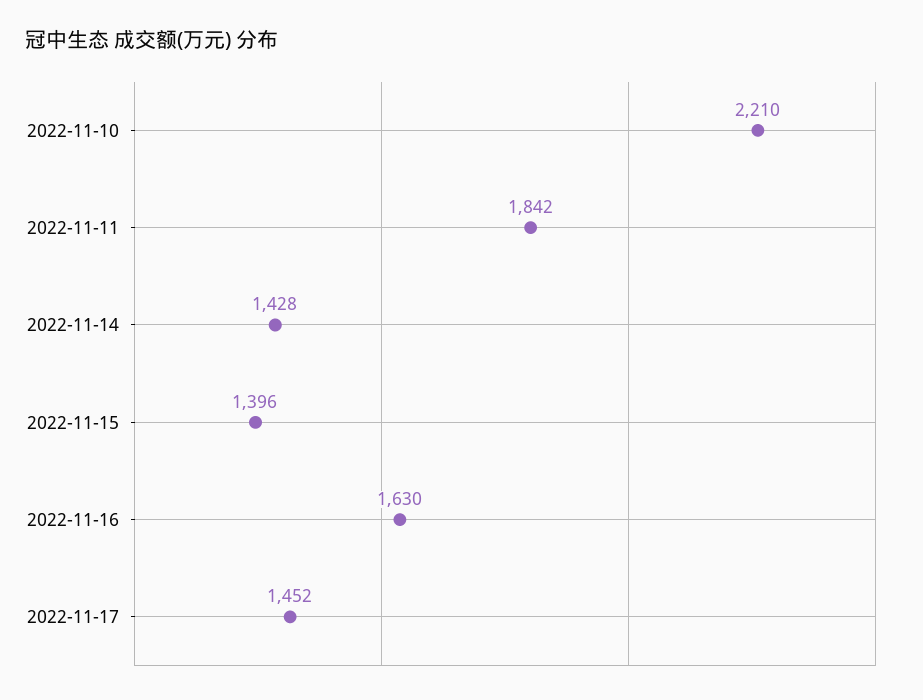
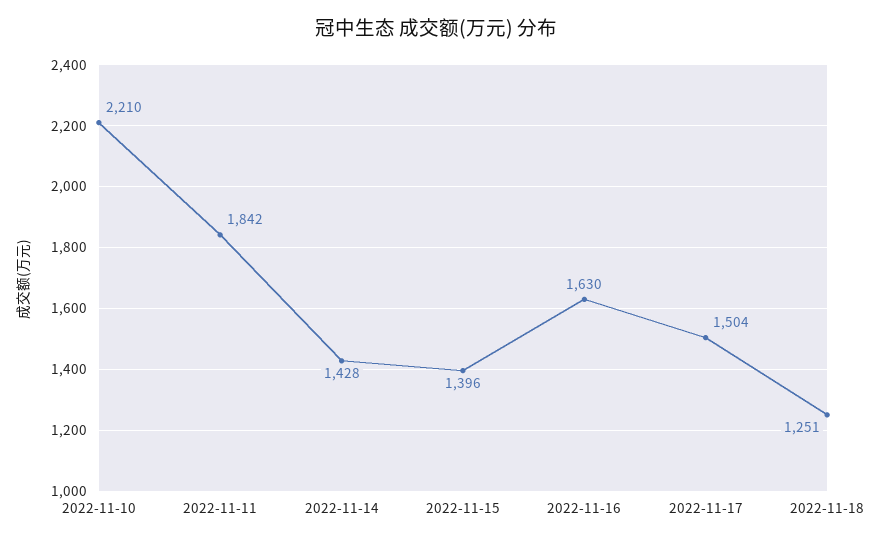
2022-11-17: 1452 -> 1504
2022-11-18: none -> 1251

